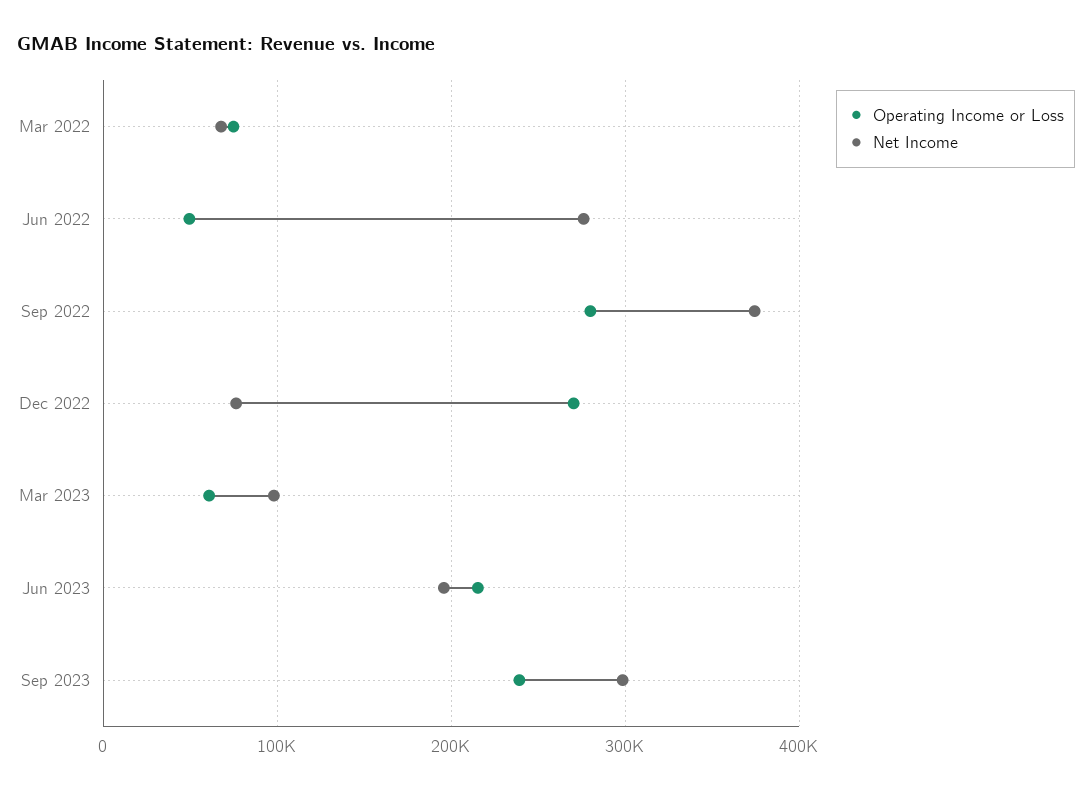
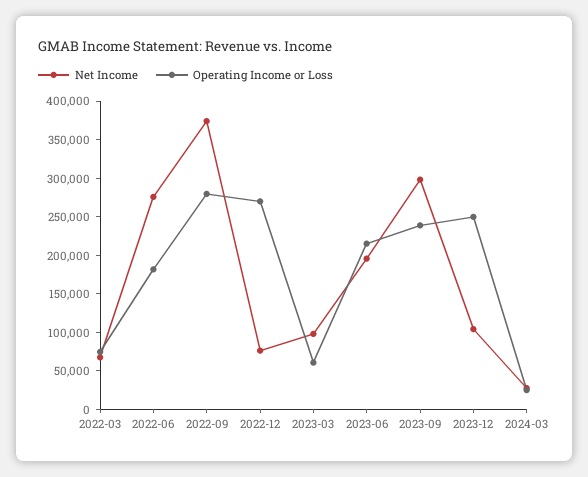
Operating Income or Loss, Jun 2022: 50000 -> 175000
Net Income, 2023-12: none -> 100000
Operating Income or Loss, 2023-12: none -> 250000
Net Income, 2024-03: none -> 25000
Operating Income or Loss, 2024-03: none -> 25000

